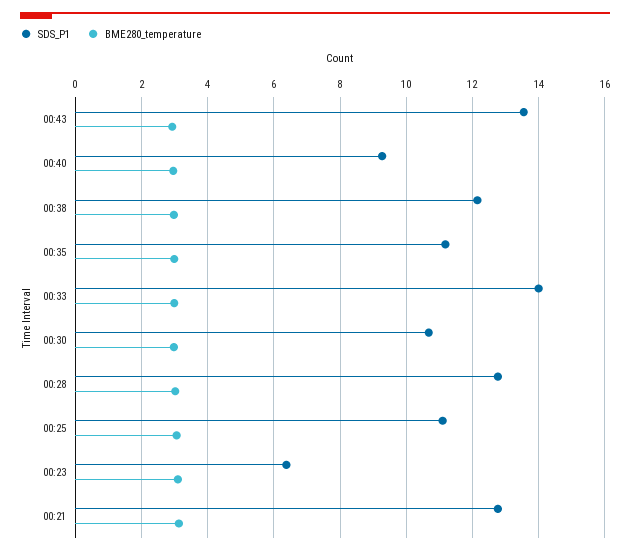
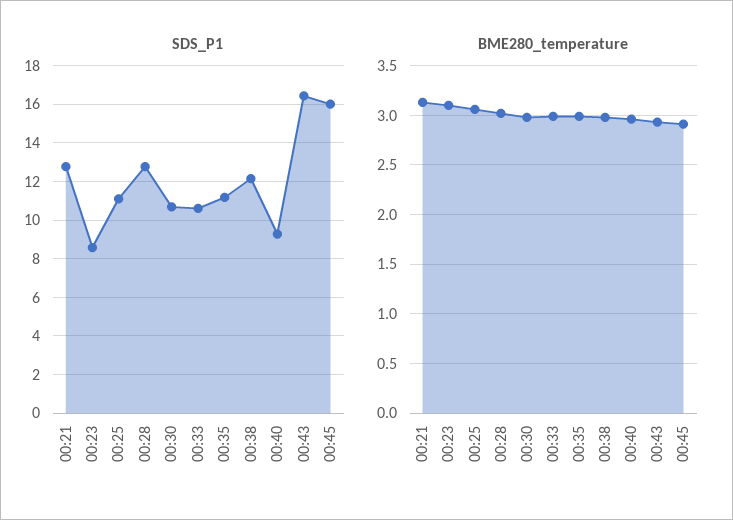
SDS_P1, 00:43: 13.6 -> 16.5
SDS_P1, 00:33: 14 -> 10.5
SDS_P1, 00:23: 6.4 -> 8.5
SDS_P1, 00:45: none -> 16
BME280_temperature, 00:45: none -> 2.9

